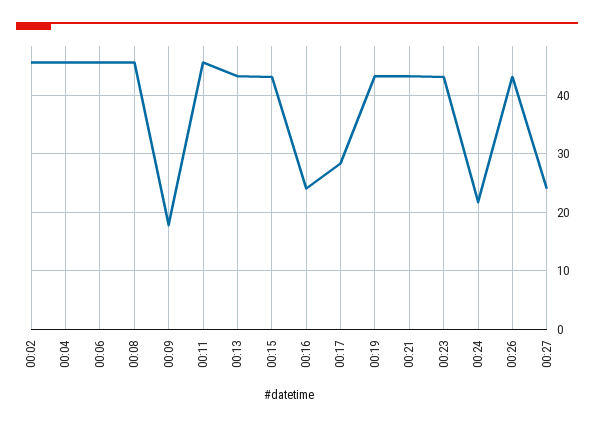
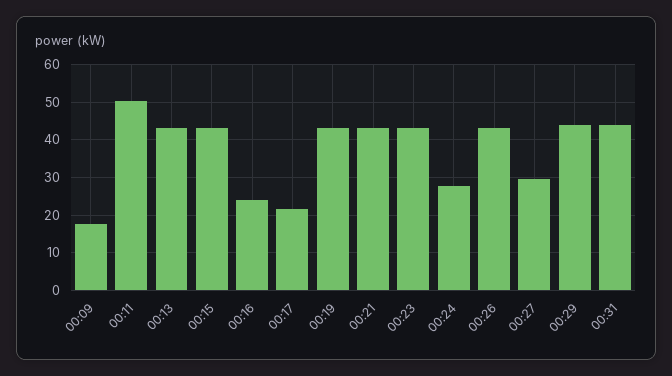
00:02: 46 -> none
00:04: 46 -> none
00:06: 46 -> none
00:08: 46 -> none
00:11: 46 -> 50
00:17: 28 -> 22
00:24: 22 -> 28
00:27: 24 -> 30
00:29: none -> 44
00:31: none -> 44

